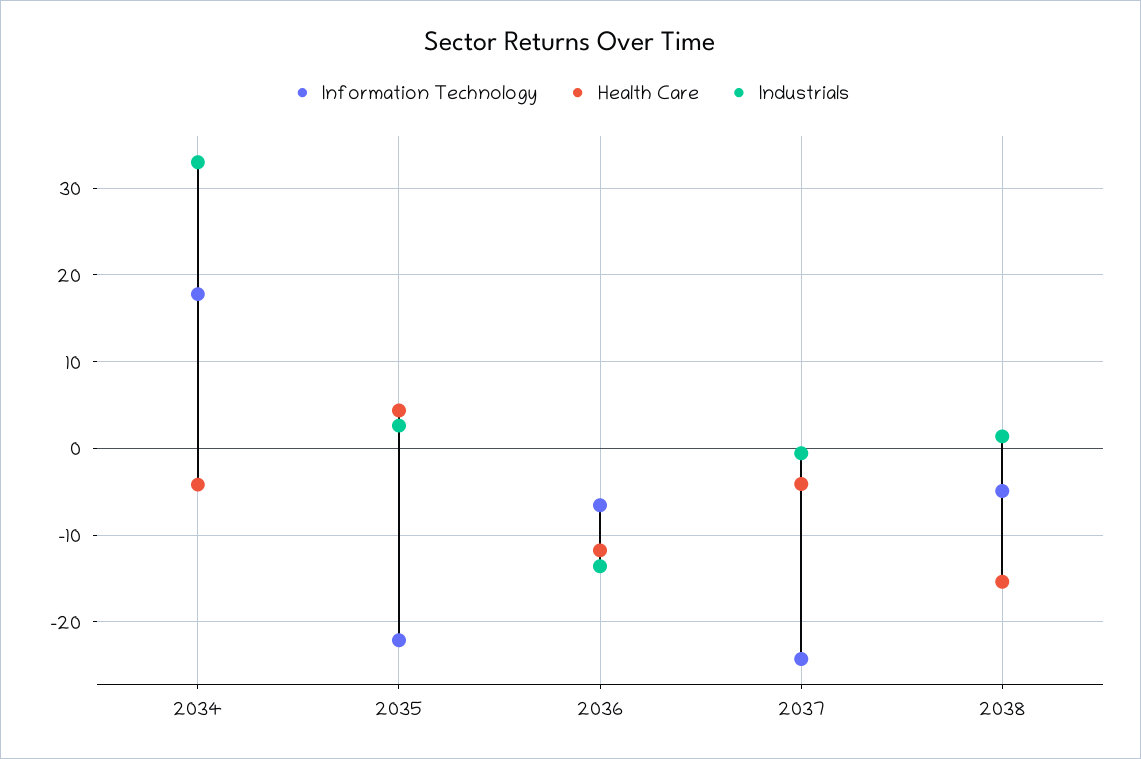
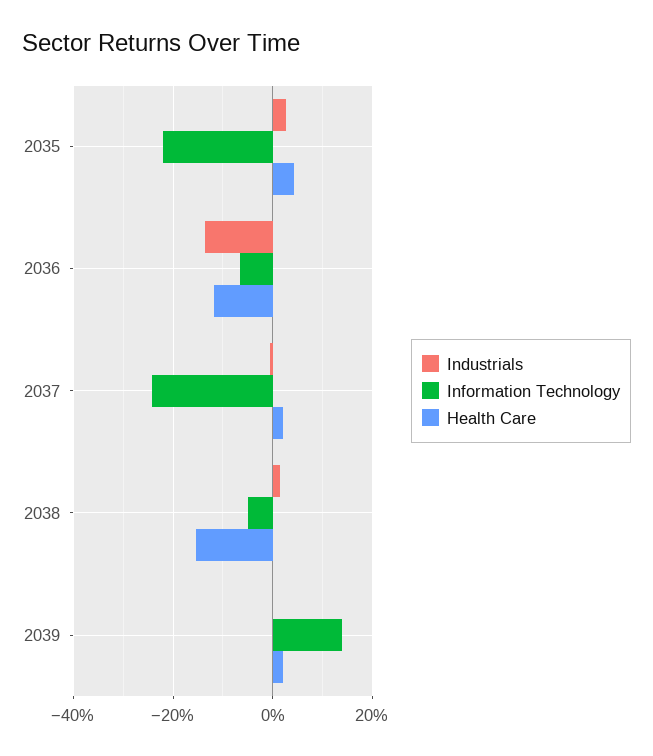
Information Technology, 2034: 18 -> none
Health Care, 2034: -4 -> none
Industrials, 2034: 33 -> none
Health Care, 2037: -4 -> 2
Industrials, 2039: none -> 0
Information Technology, 2039: none -> 14
Health Care, 2039: none -> 2

